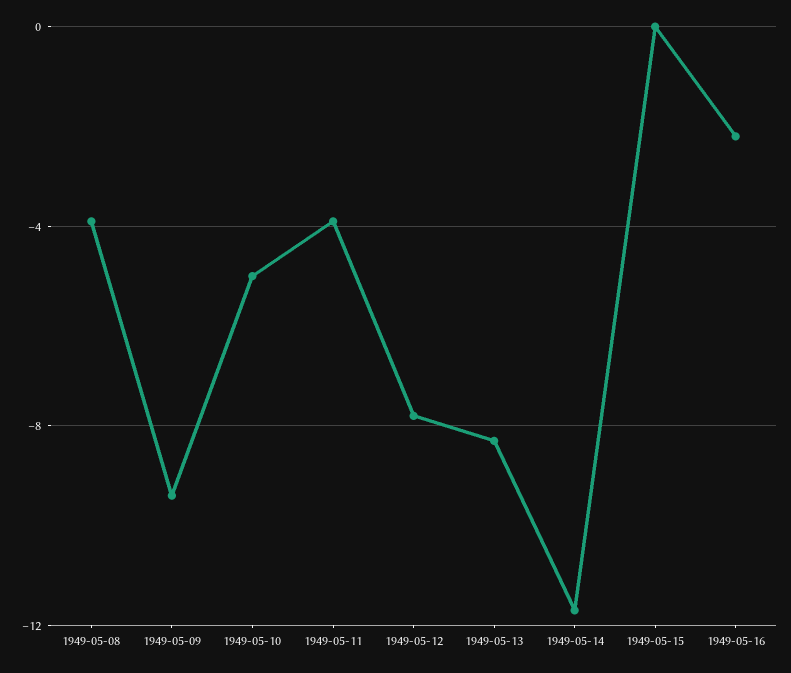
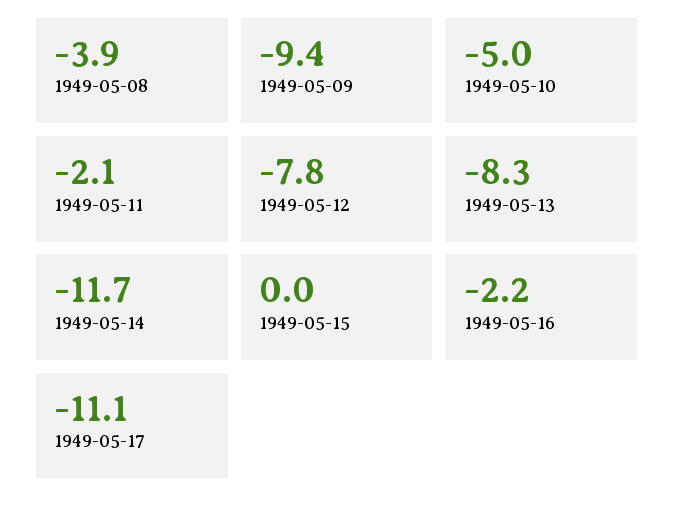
1949-05-11: -4 -> -2.1
1949-05-17: none -> -11.1

